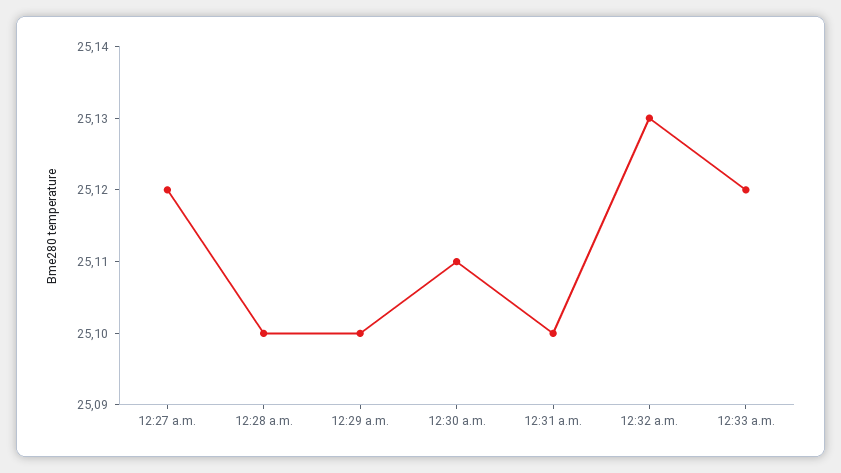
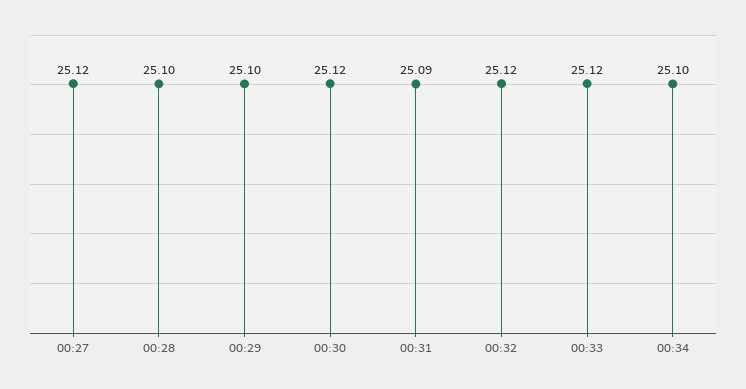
12:30 a.m.: 25.11 -> 25.12
12:31 a.m.: 25.1 -> 25.09
12:32 a.m.: 25.13 -> 25.12
00:34: none -> 25.1

